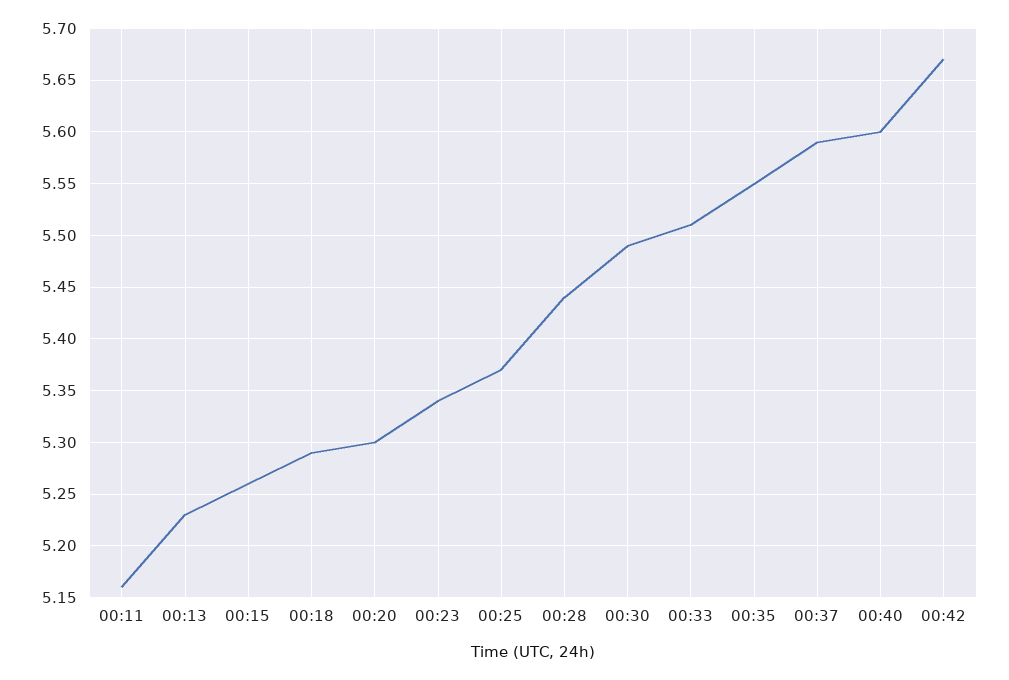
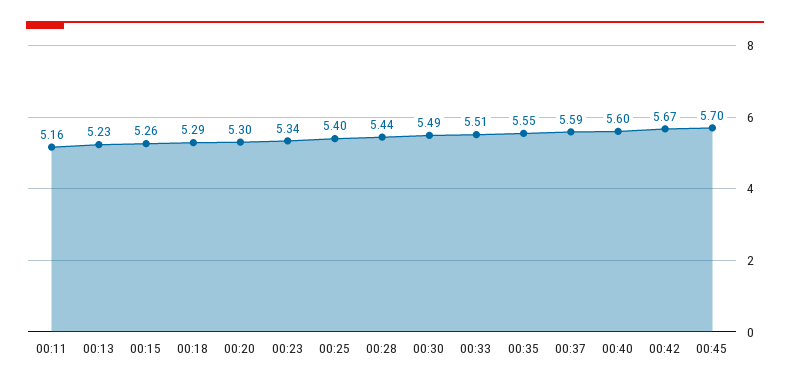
00:25: 5.37 -> 5.4
00:45: none -> 5.7

